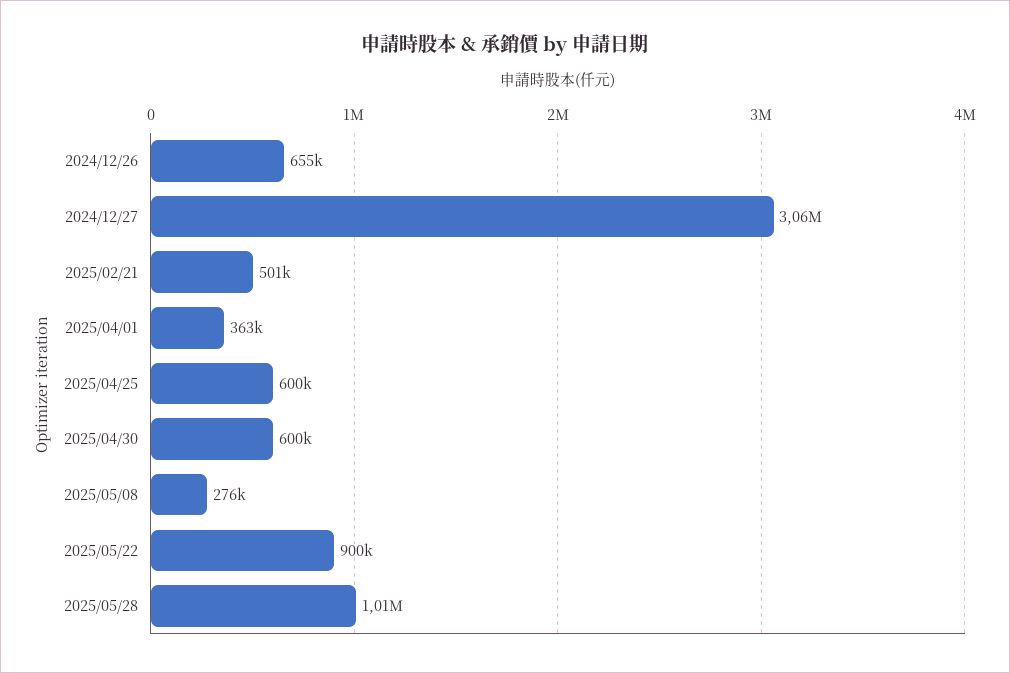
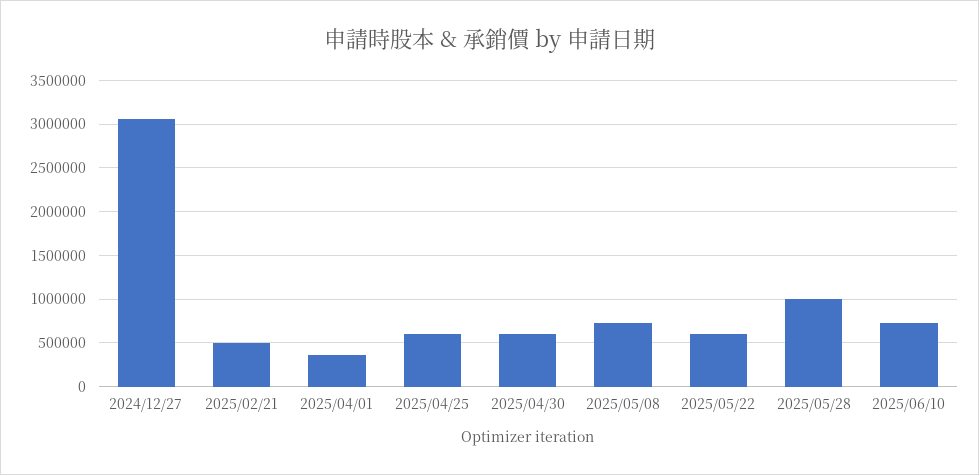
2024/12/26: 655000 -> none
2025/05/08: 276000 -> 700000
2025/05/22: 900000 -> 600000
2025/06/10: none -> 700000

